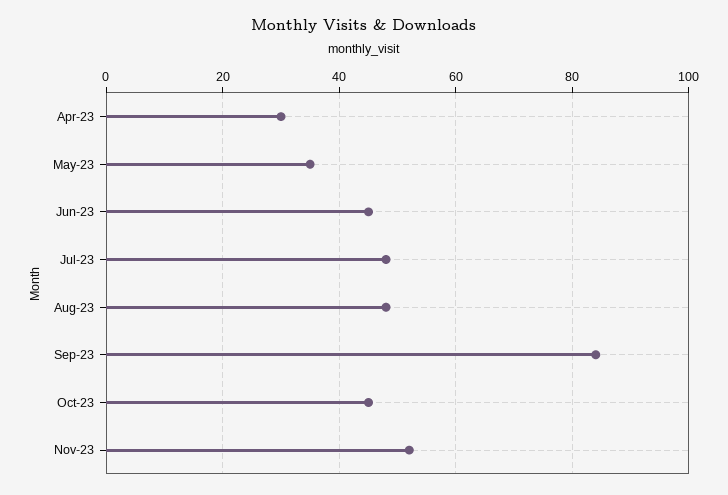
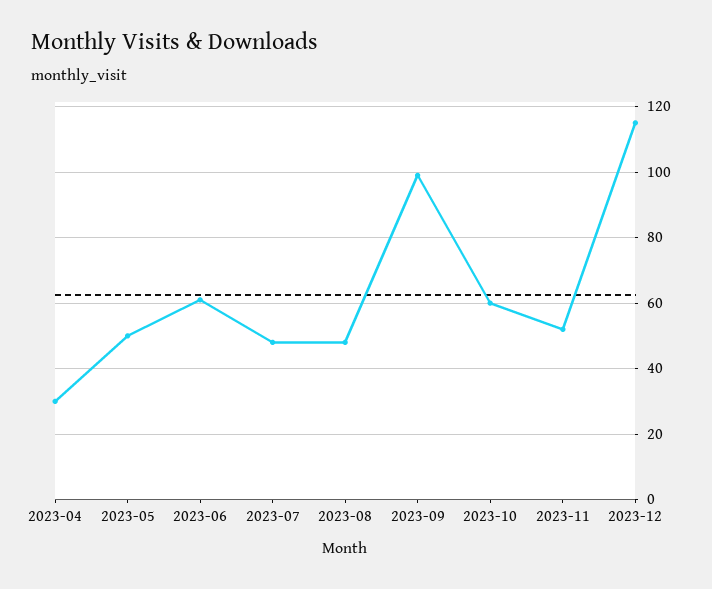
May-23: 35 -> 50
Jun-23: 45 -> 60
Sep-23: 85 -> 100
Oct-23: 45 -> 60
2023-12: none -> 115

